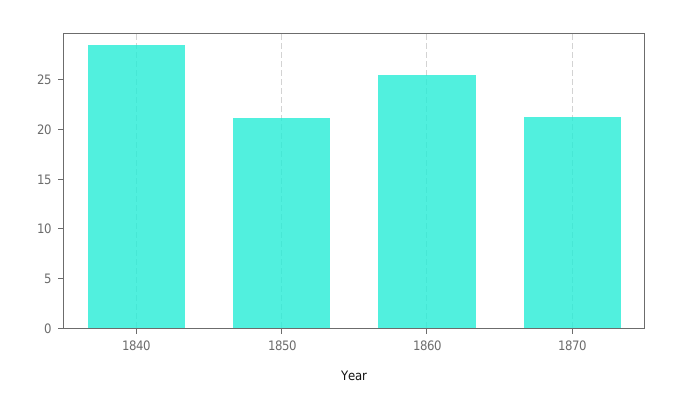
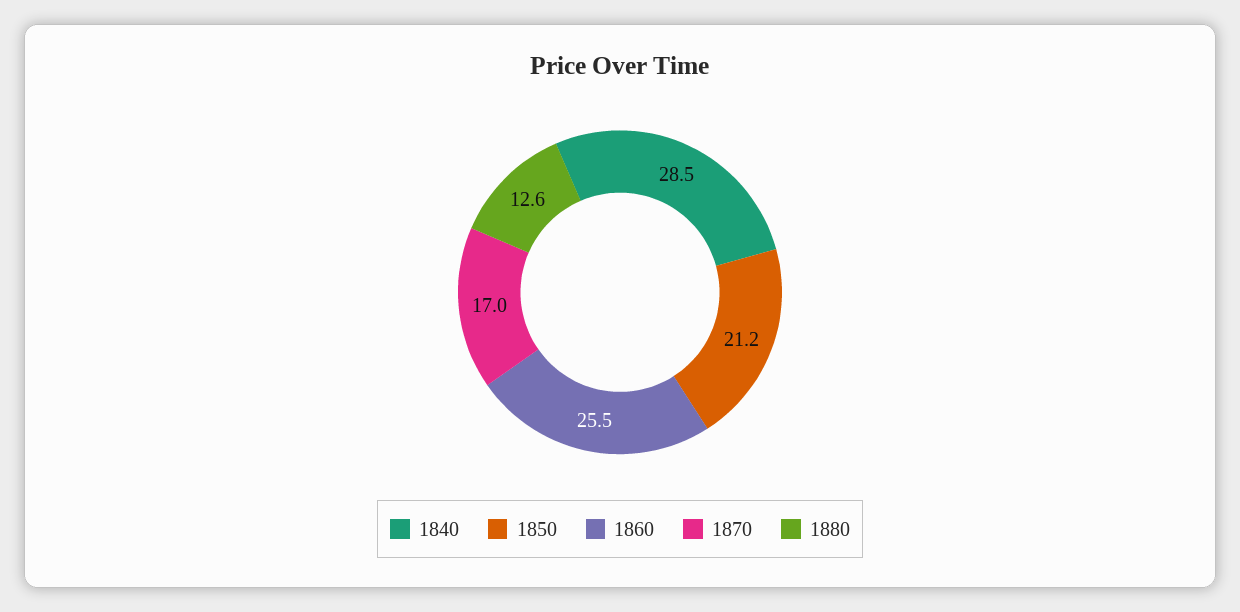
1870: 21 -> 17
1880: none -> 12.6

